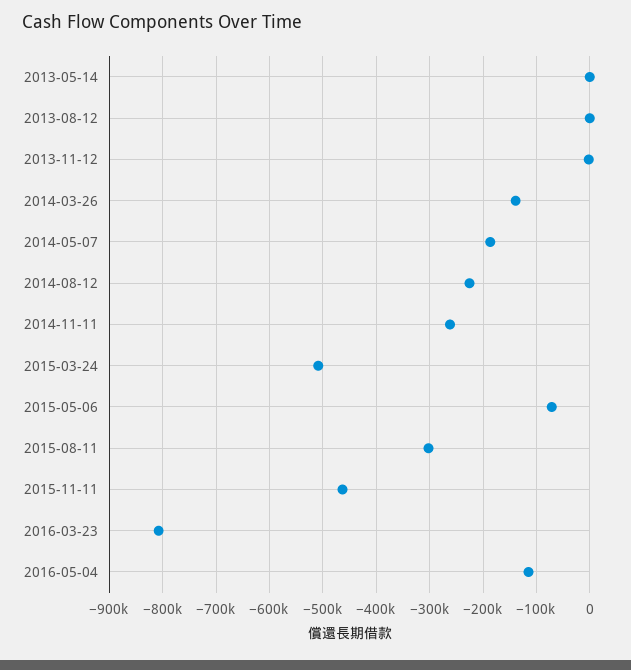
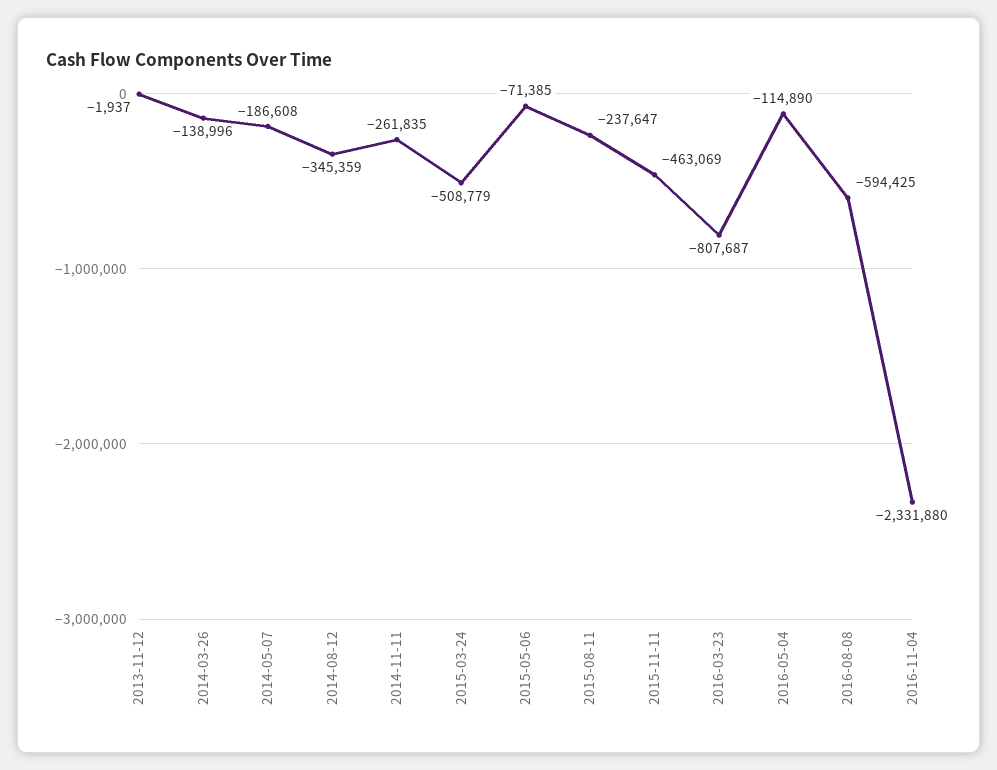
2013-05-14: 0 -> none
2013-08-12: 0 -> none
2014-08-12: -220000 -> -345359
2015-08-11: -300000 -> -237647
2016-08-08: none -> -594425
2016-11-04: none -> -2331880

